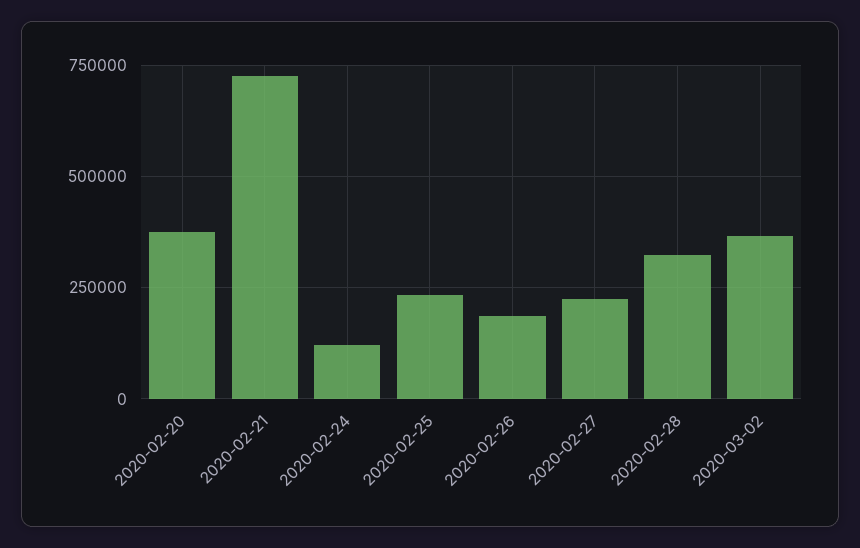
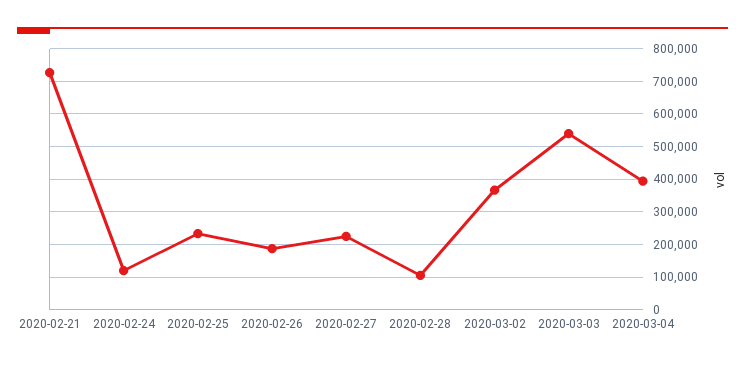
2020-02-20: 375000 -> none
2020-02-28: 325000 -> 100000
2020-03-03: none -> 540000
2020-03-04: none -> 400000

